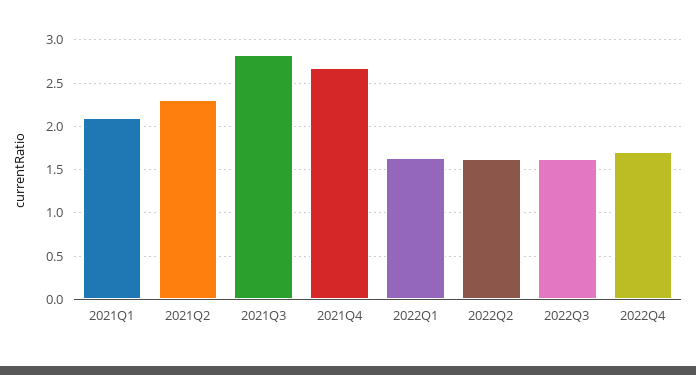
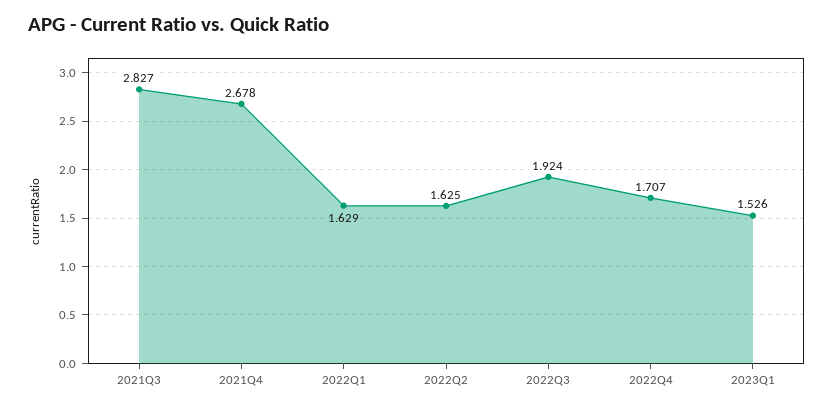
2021Q1: 2.1 -> none
2021Q2: 2.3 -> none
2022Q3: 1.6 -> 1.924
2023Q1: none -> 1.526

